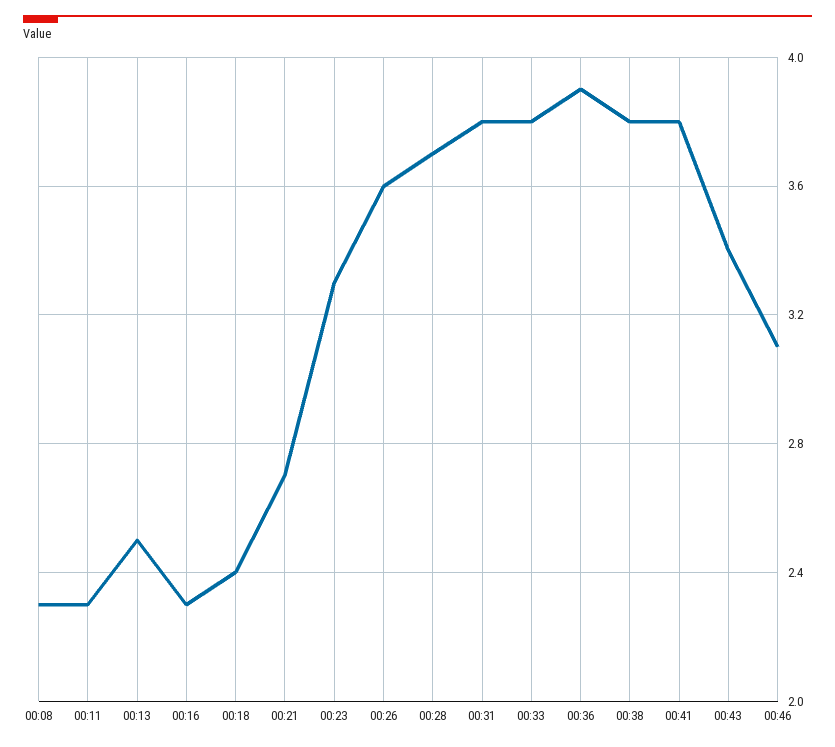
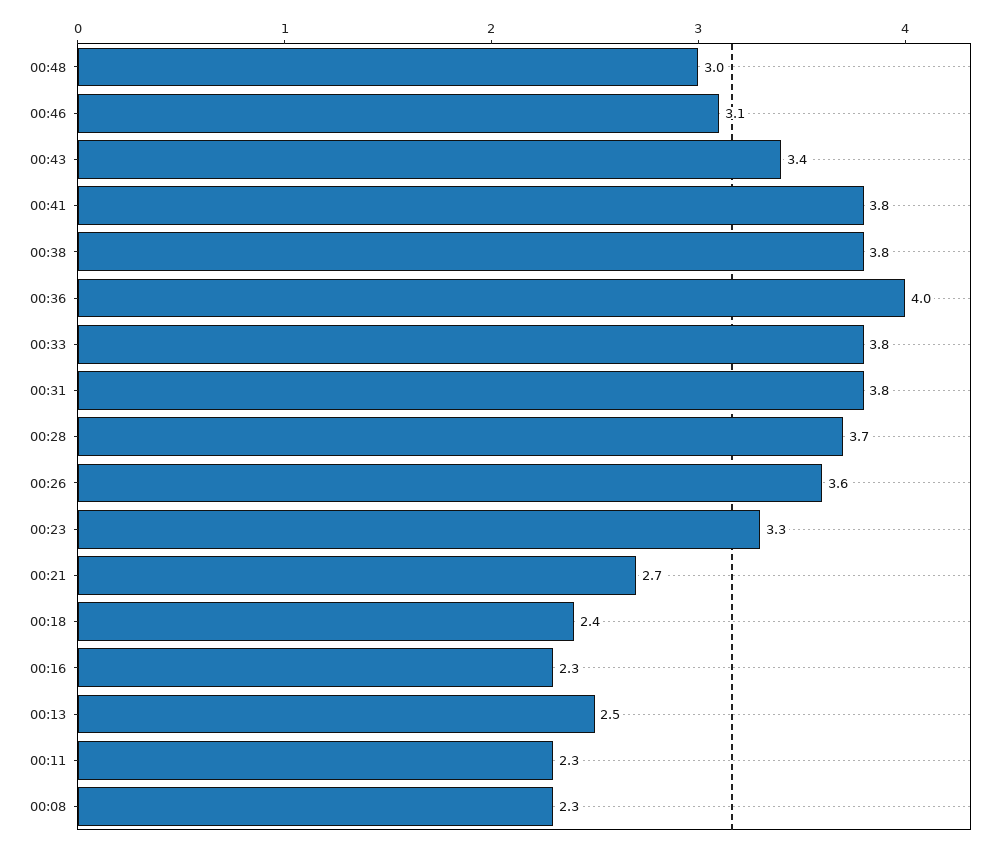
00:36: 3.9 -> 4
00:48: none -> 3

